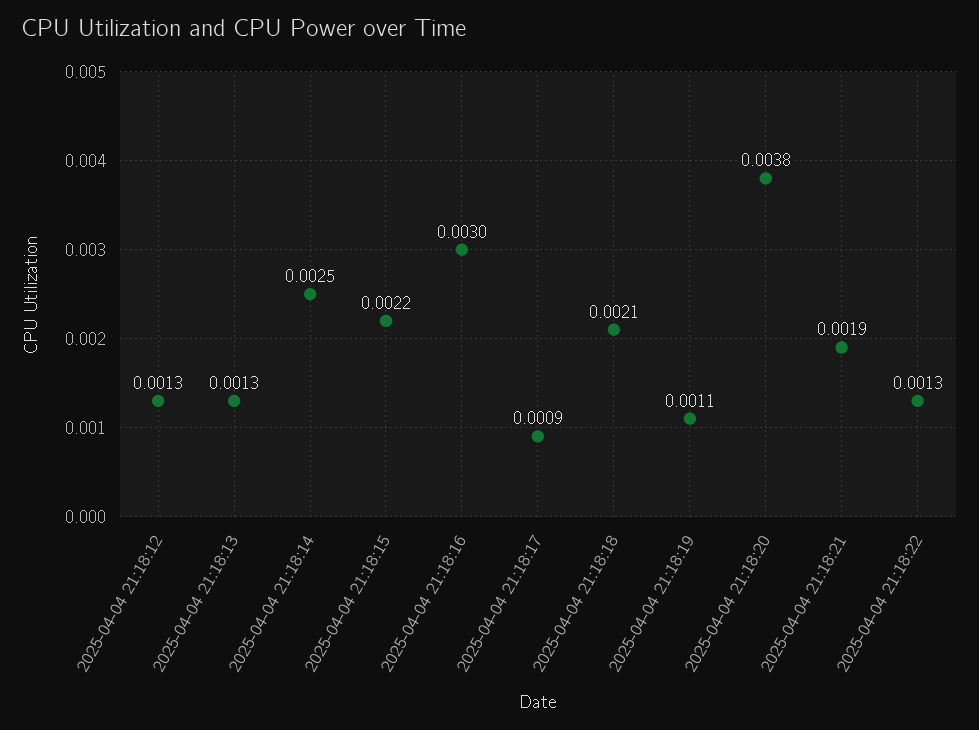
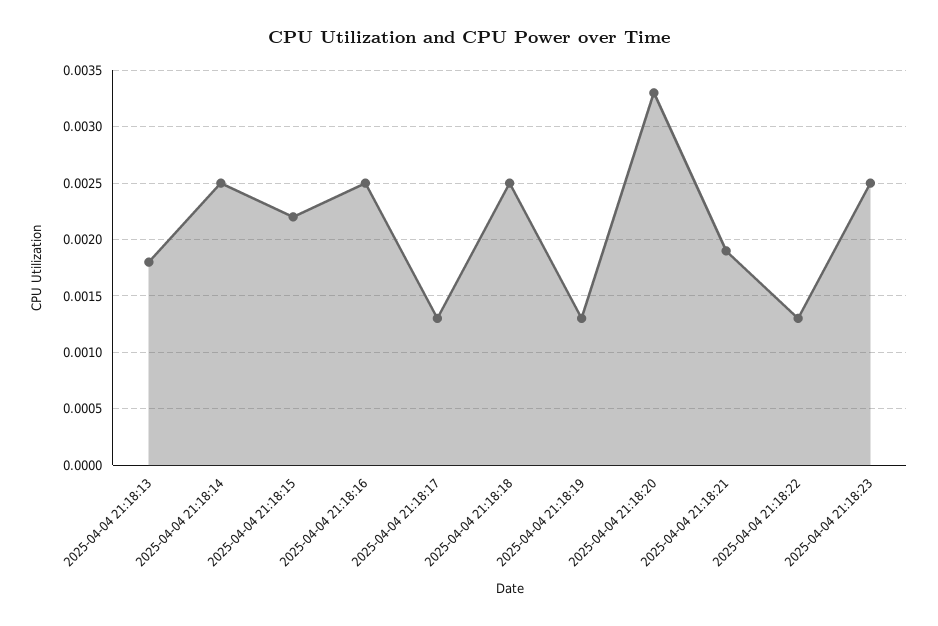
2025-04-04 21:18:12: 0.0013 -> none
2025-04-04 21:18:13: 0.0013 -> 0.0018
2025-04-04 21:18:16: 0.003 -> 0.0025
2025-04-04 21:18:17: 0.0009 -> 0.0013
2025-04-04 21:18:18: 0.0021 -> 0.0025
2025-04-04 21:18:19: 0.0011 -> 0.0013
2025-04-04 21:18:20: 0.0038 -> 0.0033
2025-04-04 21:18:23: none -> 0.0025

